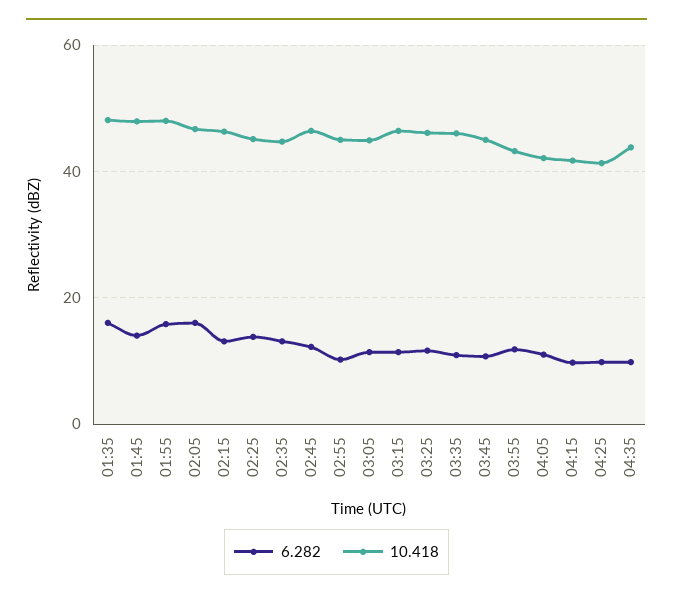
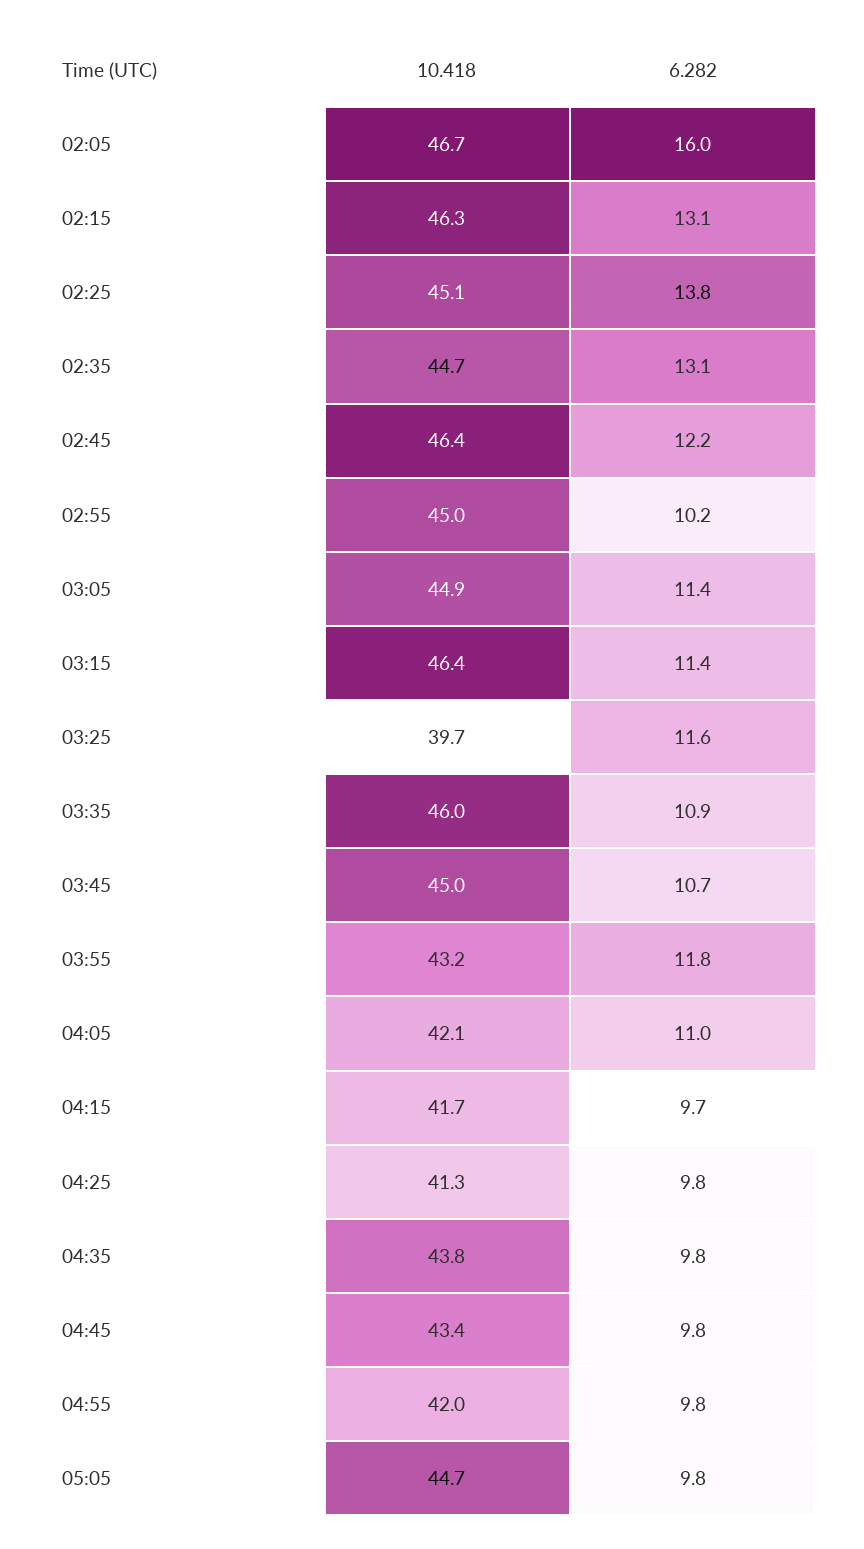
6.282, 01:35: 16 -> none
10.418, 01:35: 48 -> none
6.282, 01:45: 14 -> none
10.418, 01:45: 48 -> none
6.282, 01:55: 16 -> none
10.418, 01:55: 48 -> none
10.418, 03:25: 46 -> 39.7
10.418, 04:45: none -> 43.4
6.282, 04:45: none -> 9.8
10.418, 04:55: none -> 42
6.282, 04:55: none -> 9.8
10.418, 05:05: none -> 44.7
6.282, 05:05: none -> 9.8

